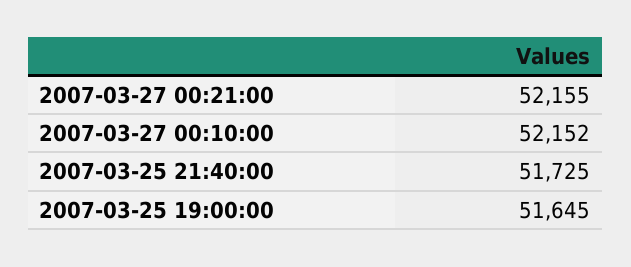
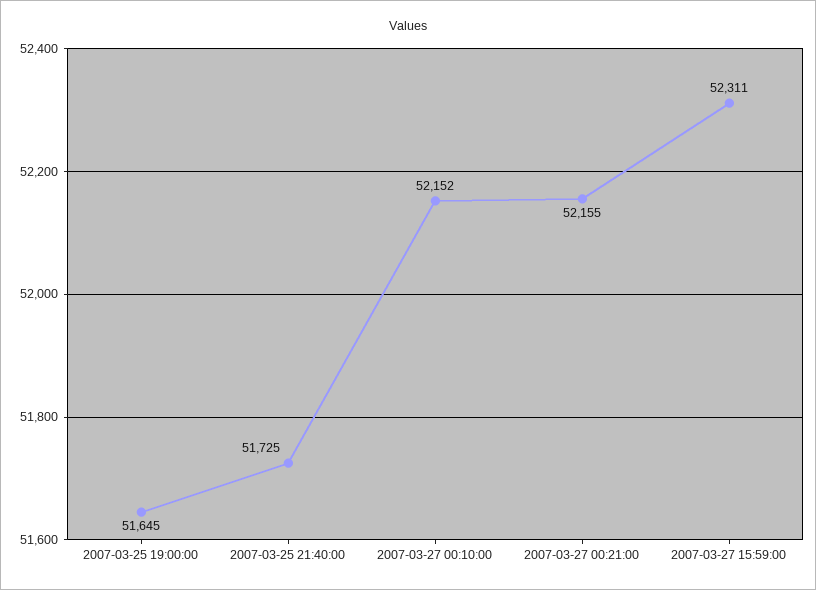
2007-03-27 15:59:00: none -> 52311

